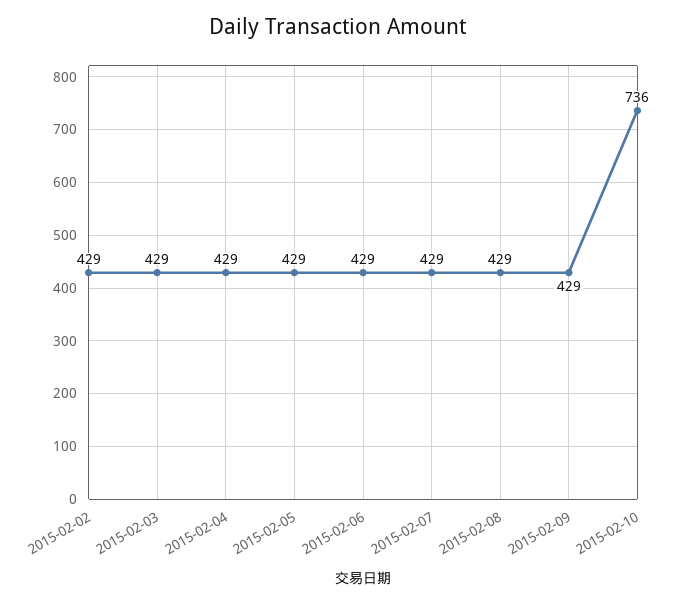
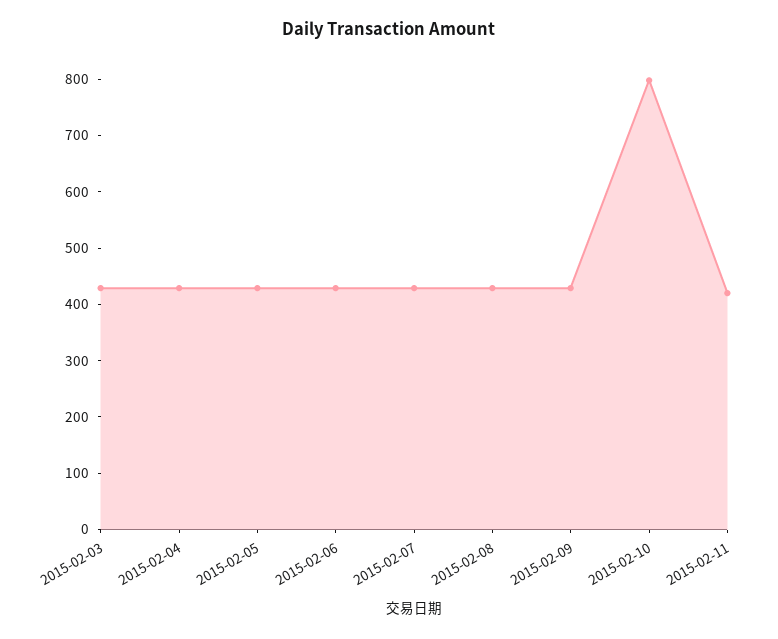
2015-02-02: 429 -> none
2015-02-10: 736 -> 800
2015-02-11: none -> 420

